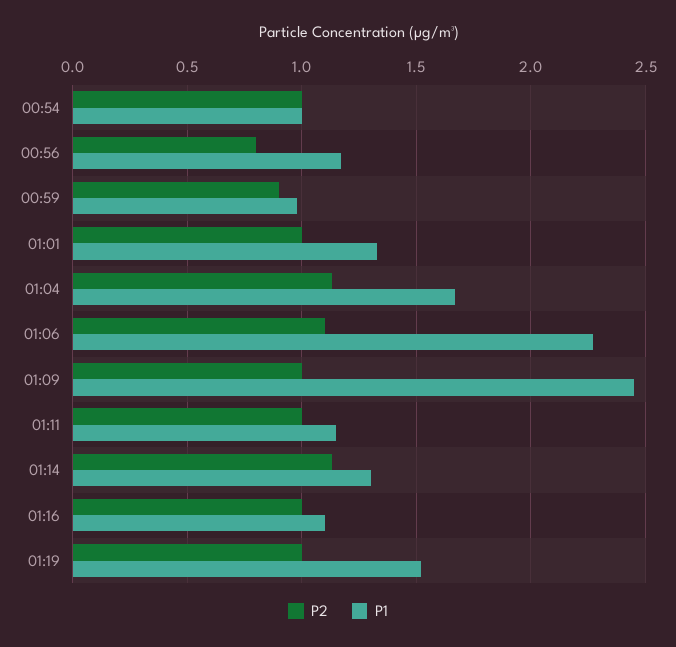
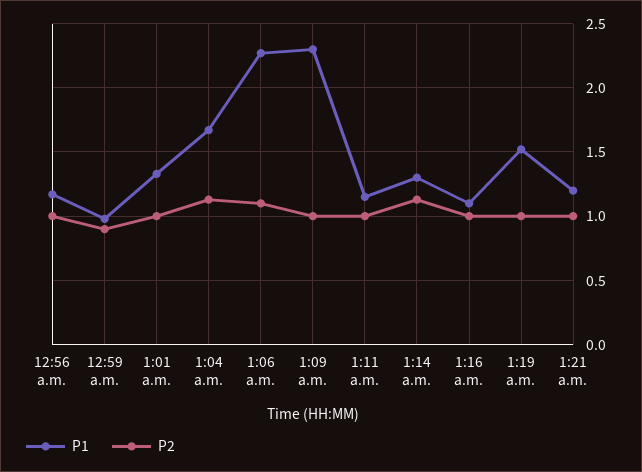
P2, 00:54: 1 -> none
P1, 00:54: 1 -> none
P2, 00:56: 0.8 -> 1
P1, 01:09: 2.45 -> 2.3
P1, 1:21 a.m.: none -> 1.2
P2, 1:21 a.m.: none -> 1

